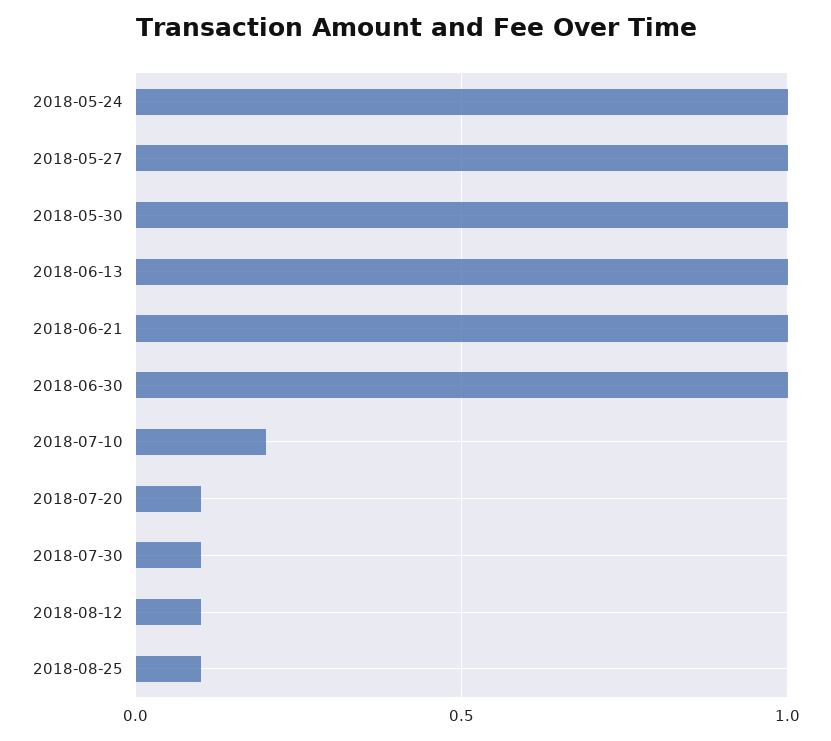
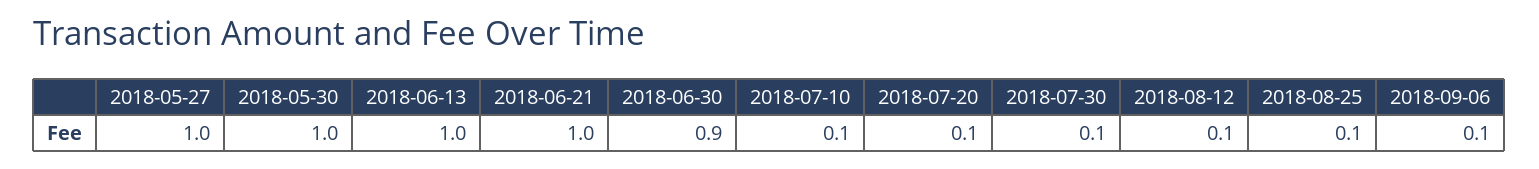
2018-05-24: 1 -> none
2018-06-30: 1 -> 0.9
2018-07-10: 0.2 -> 0.1
2018-09-06: none -> 0.1

